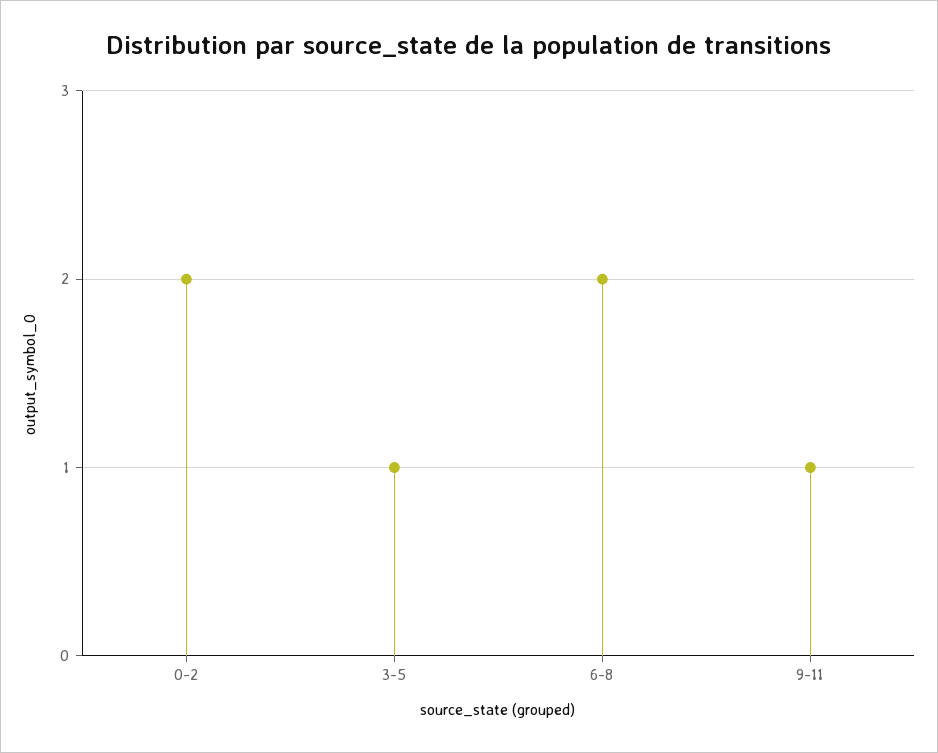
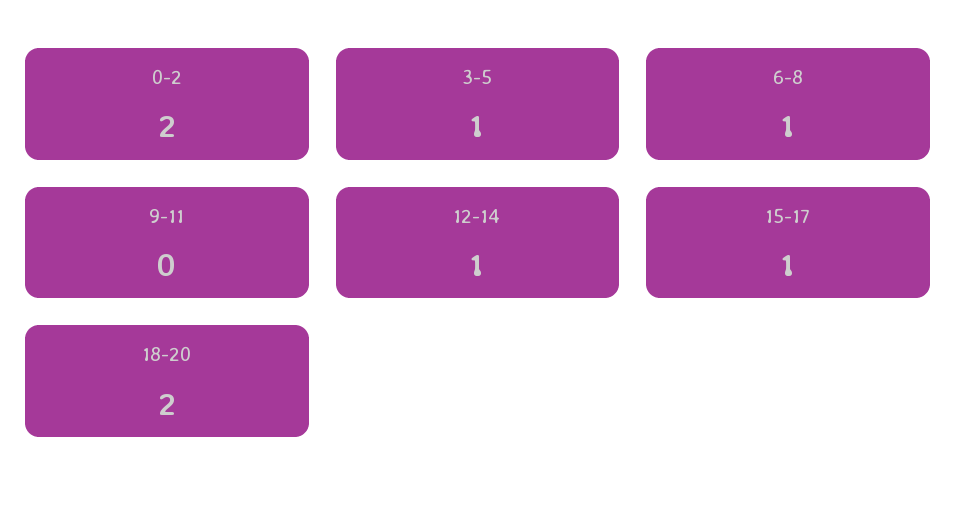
6-8: 2 -> 1
9-11: 1 -> 0
12-14: none -> 1
15-17: none -> 1
18-20: none -> 2

